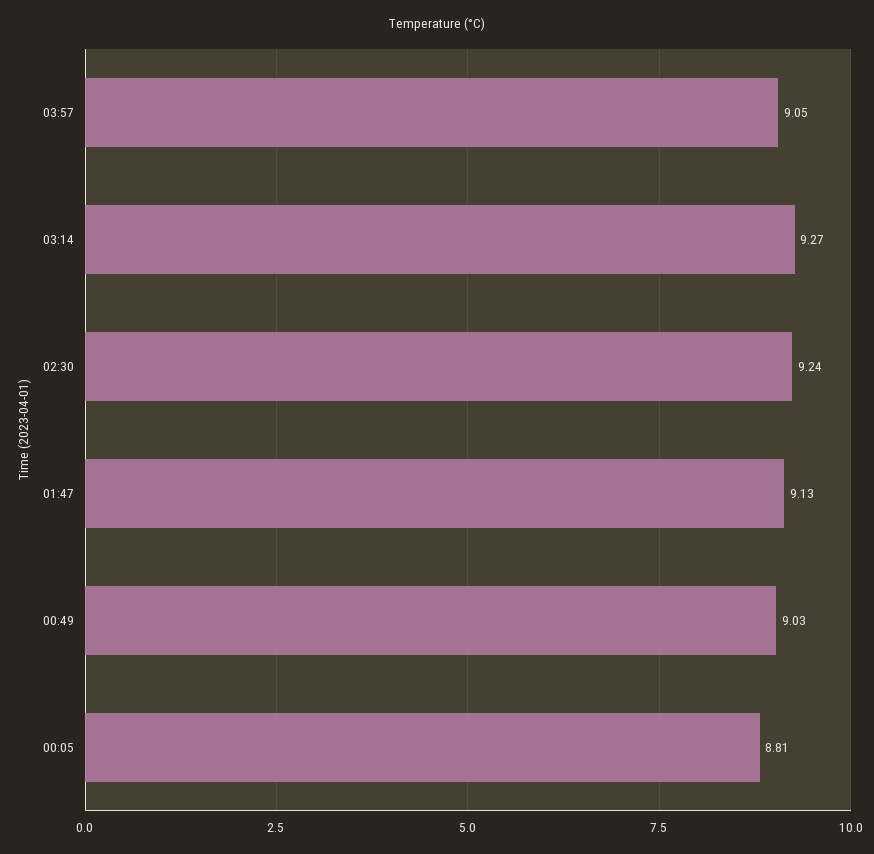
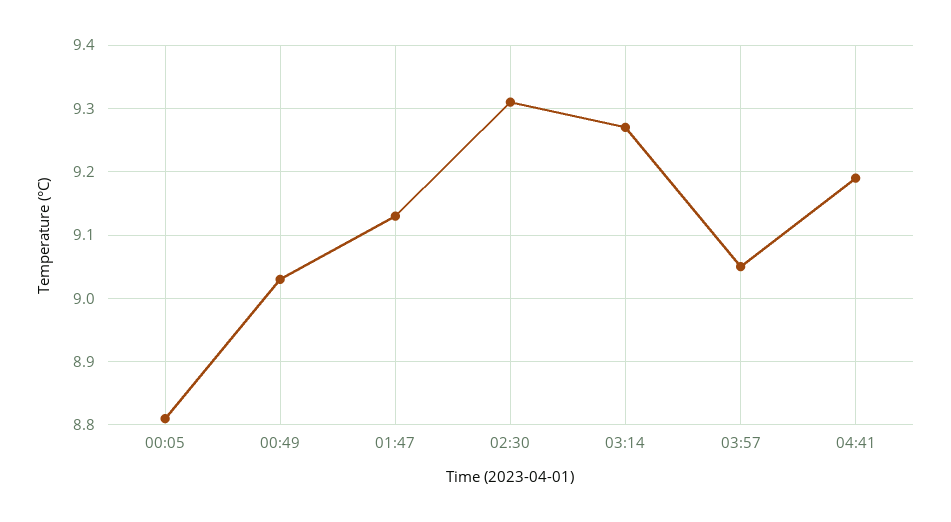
02:30: 9.24 -> 9.31
04:41: none -> 9.19

